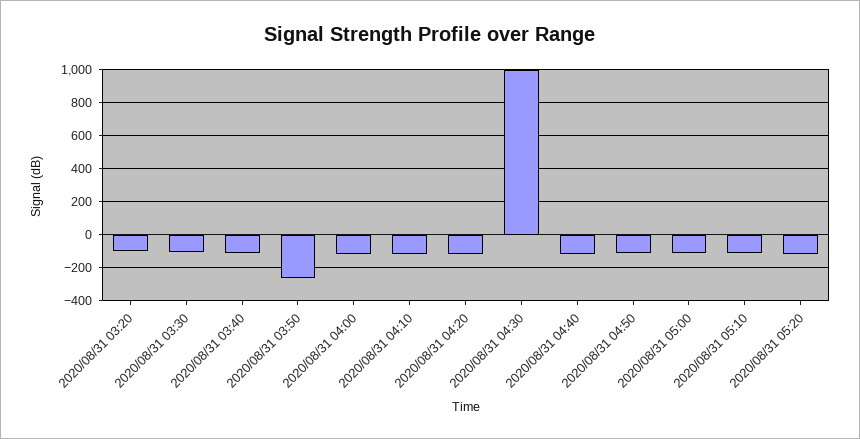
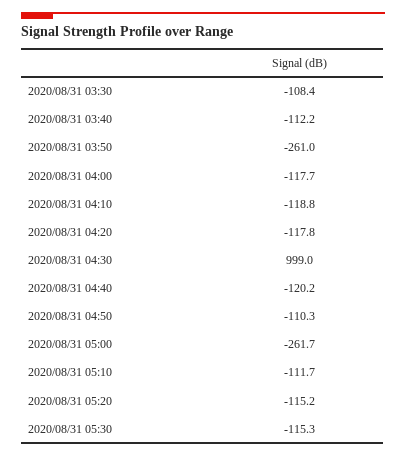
2020/08/31 03:20: -100 -> none
2020/08/31 05:00: -100 -> -261.7
2020/08/31 05:30: none -> -115.3

